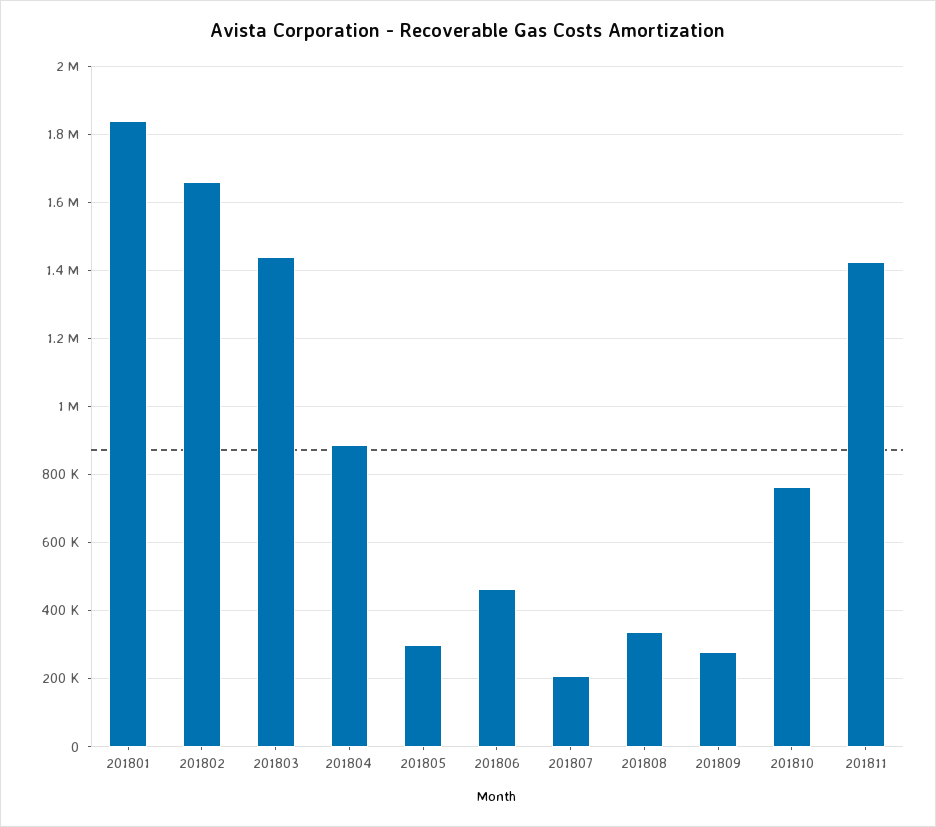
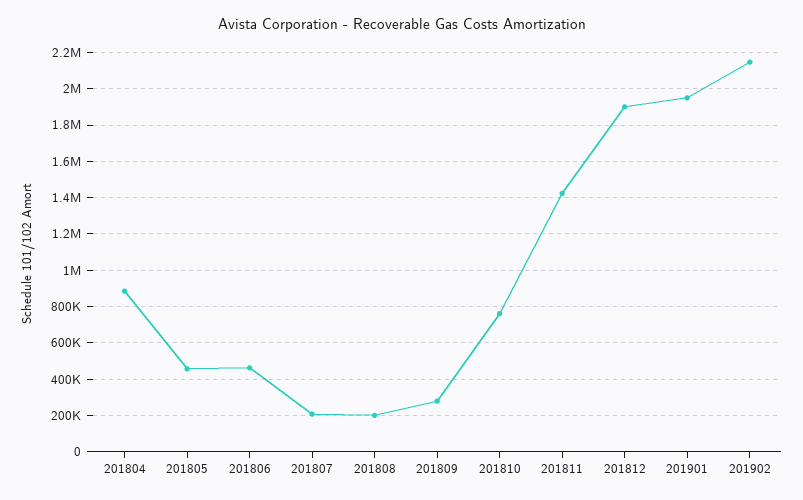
201801: 1840000 -> none
201802: 1660000 -> none
201803: 1440000 -> none
201805: 300000 -> 450000
201808: 340000 -> 200000
201812: none -> 1900000
201901: none -> 1950000
201902: none -> 2150000

